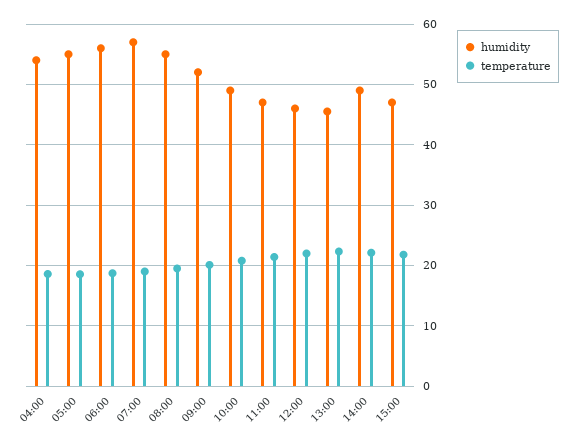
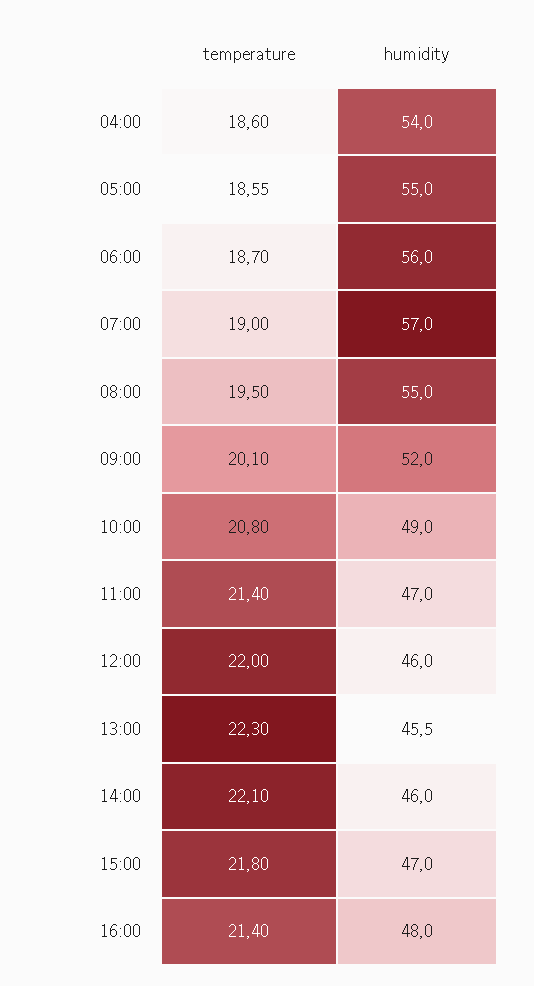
humidity, 14:00: 49 -> 46
temperature, 16:00: none -> 21.4
humidity, 16:00: none -> 48

